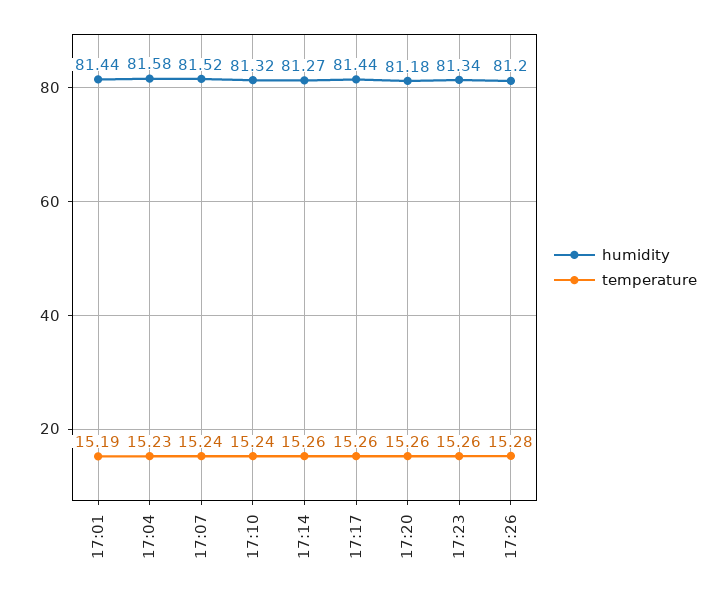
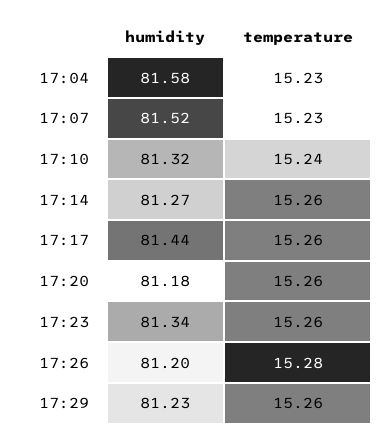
humidity, 17:01: 81.44 -> none
temperature, 17:01: 15.19 -> none
temperature, 17:07: 15.24 -> 15.23
humidity, 17:29: none -> 81.23
temperature, 17:29: none -> 15.26

